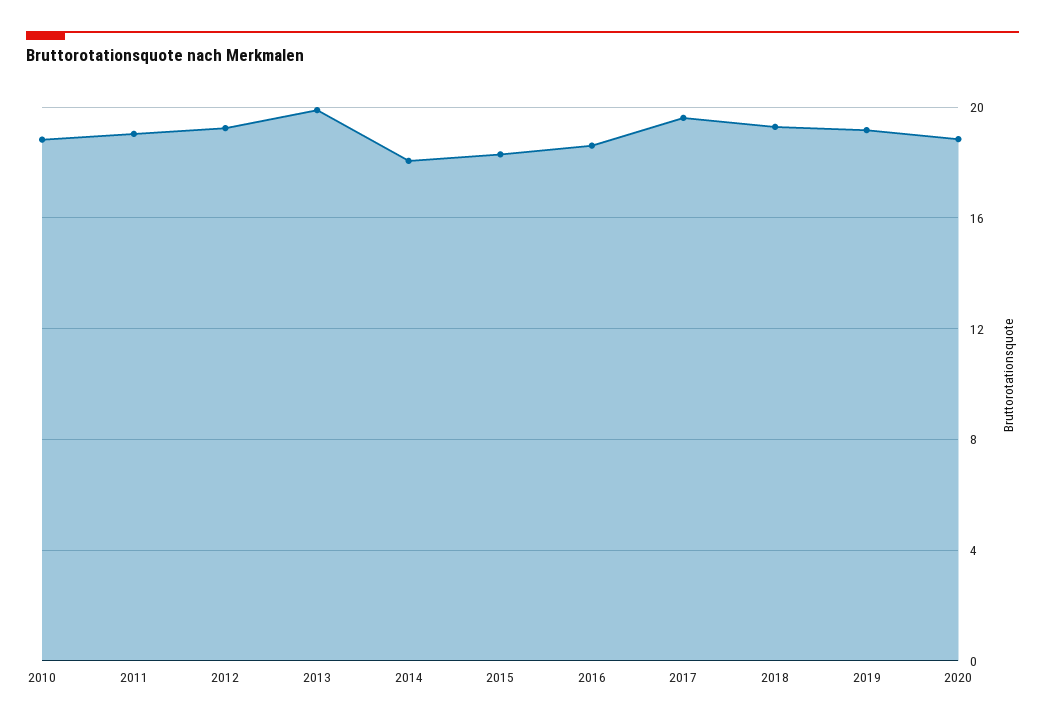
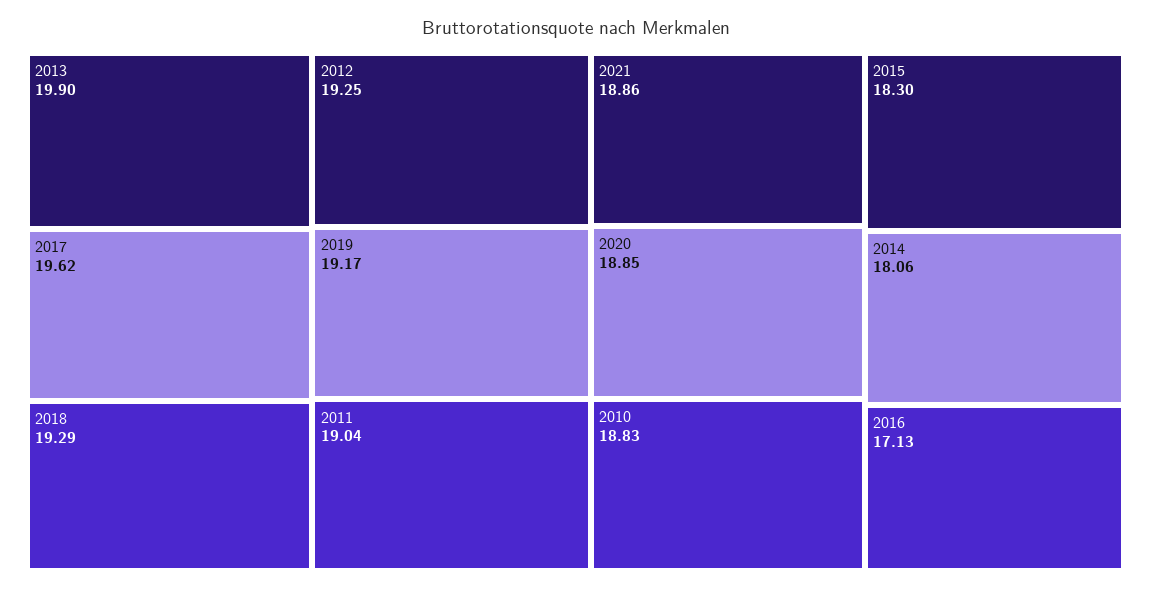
2016: 18.5 -> 17.13
2021: none -> 18.86

